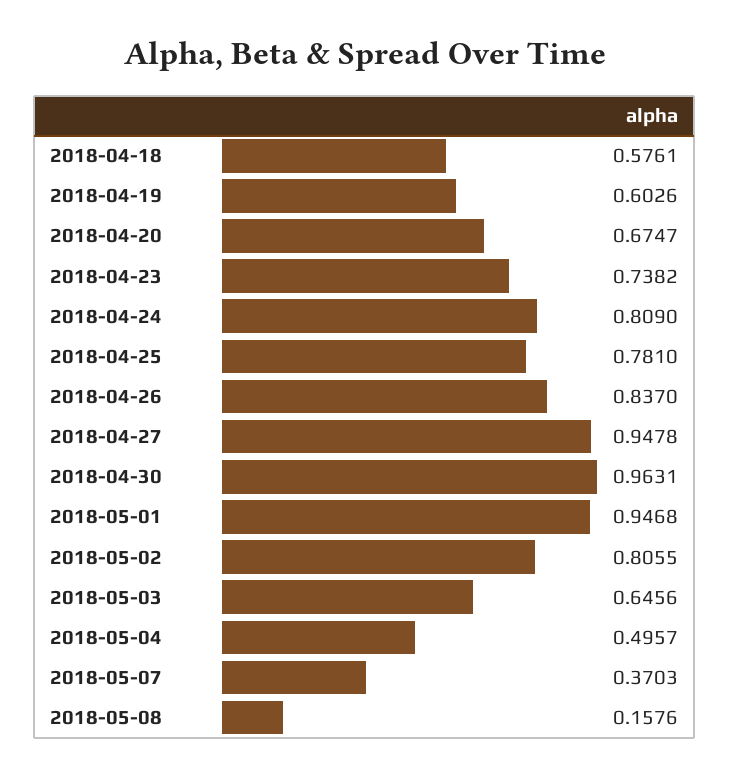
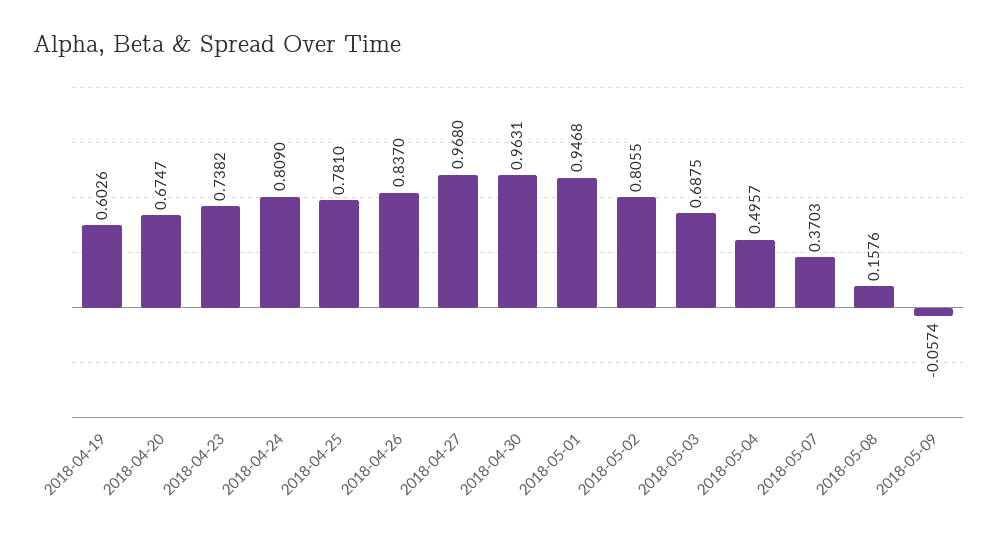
2018-04-18: 0.5761 -> none
2018-04-27: 0.9478 -> 0.968
2018-05-03: 0.6456 -> 0.6875
2018-05-09: none -> -0.0574

